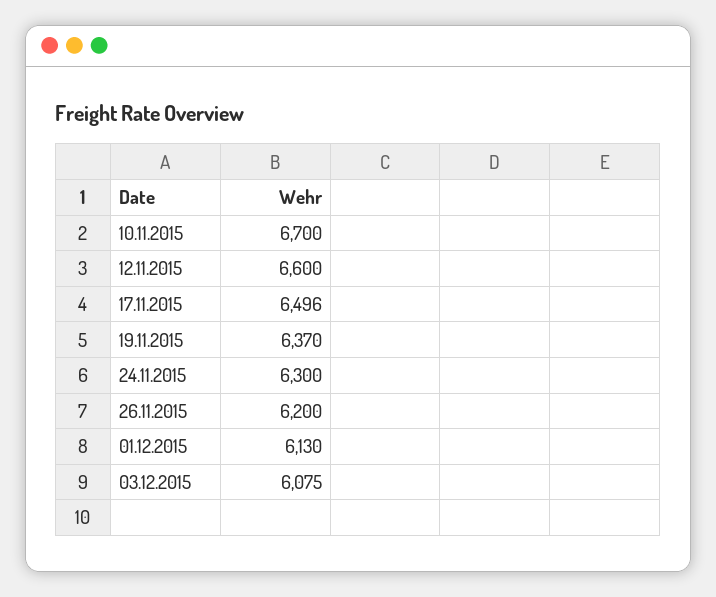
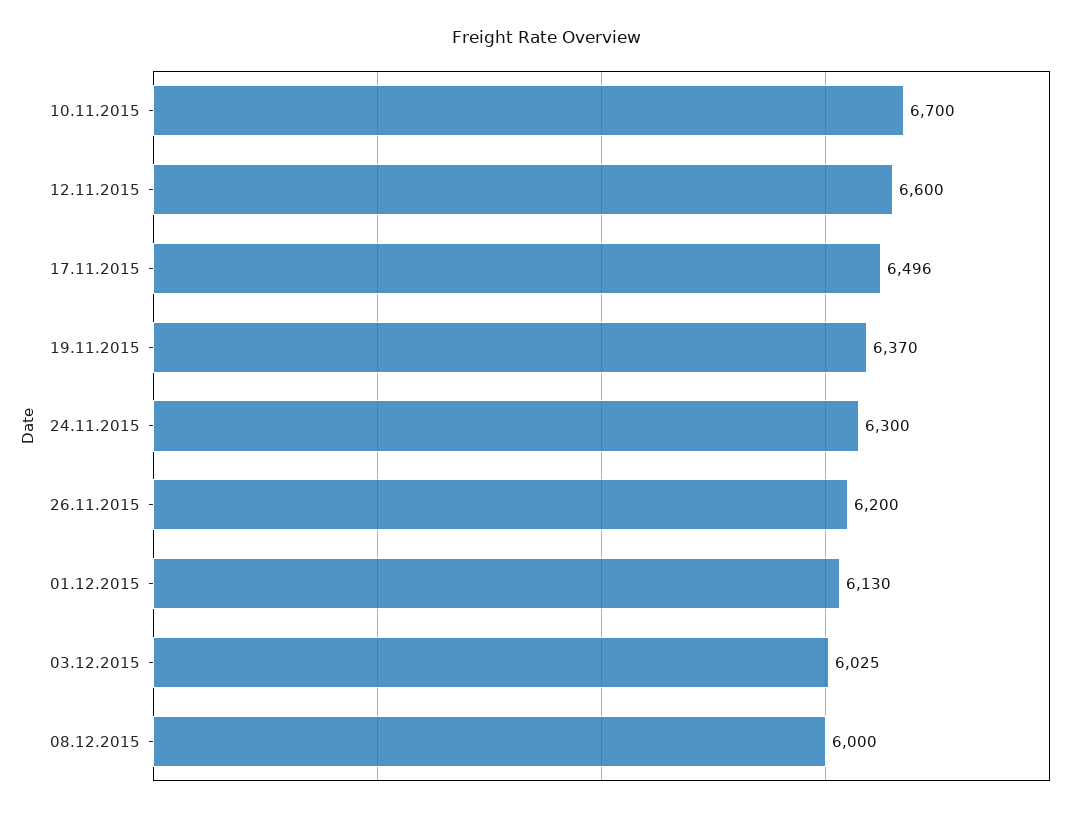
03.12.2015: 6075 -> 6025
08.12.2015: none -> 6000

